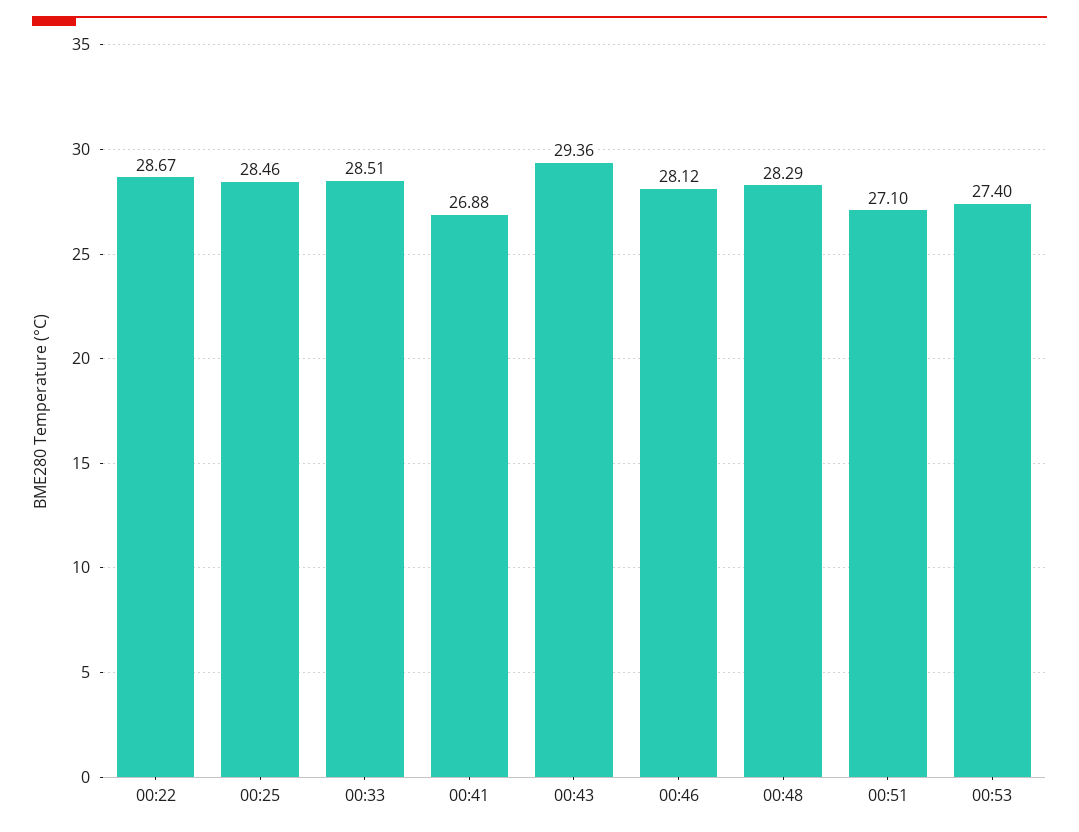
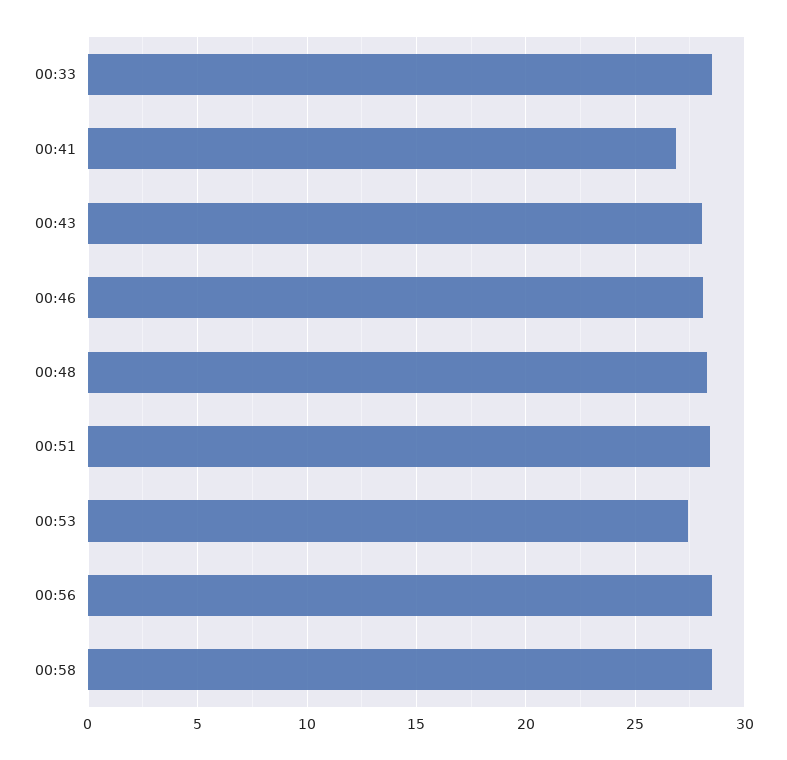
00:22: 28.67 -> none
00:25: 28.46 -> none
00:43: 29.36 -> 28
00:51: 27.1 -> 28.5
00:56: none -> 28.5
00:58: none -> 28.5

